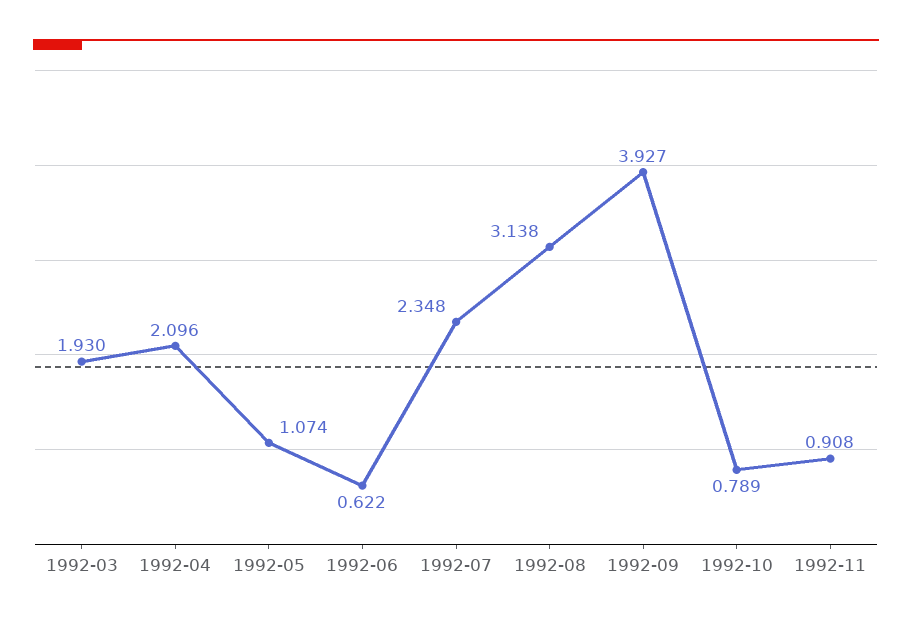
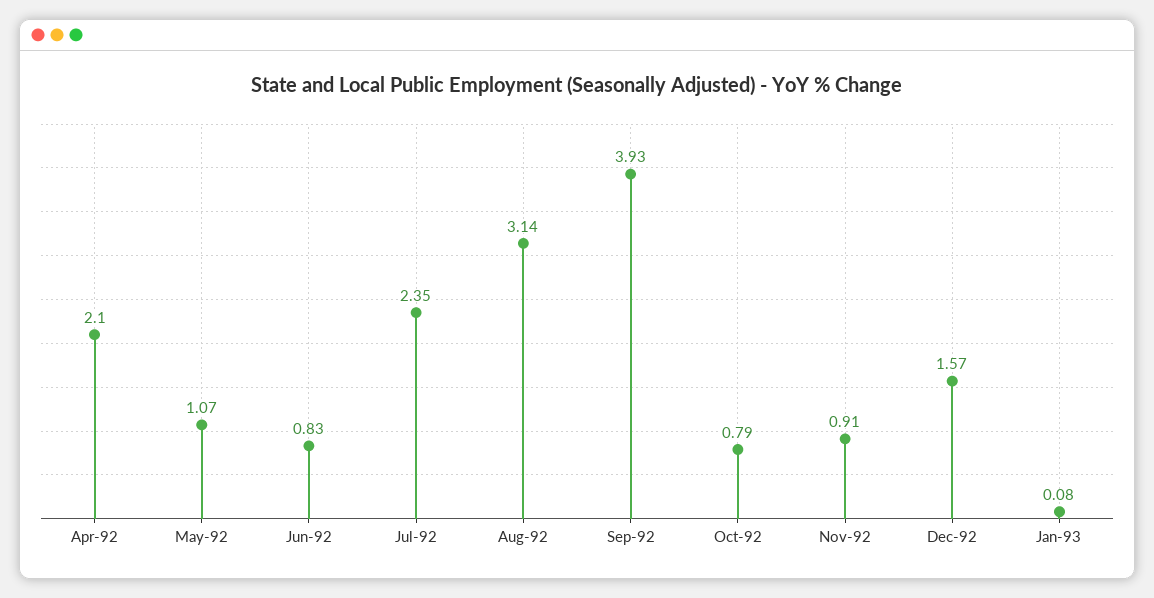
1992-03: 1.93 -> none
1992-06: 0.622 -> 0.83
Dec-92: none -> 1.57
Jan-93: none -> 0.08

